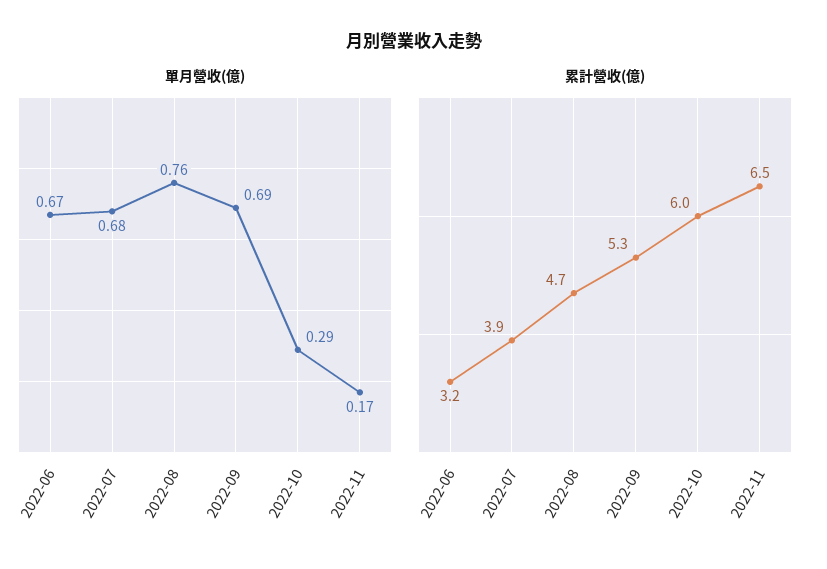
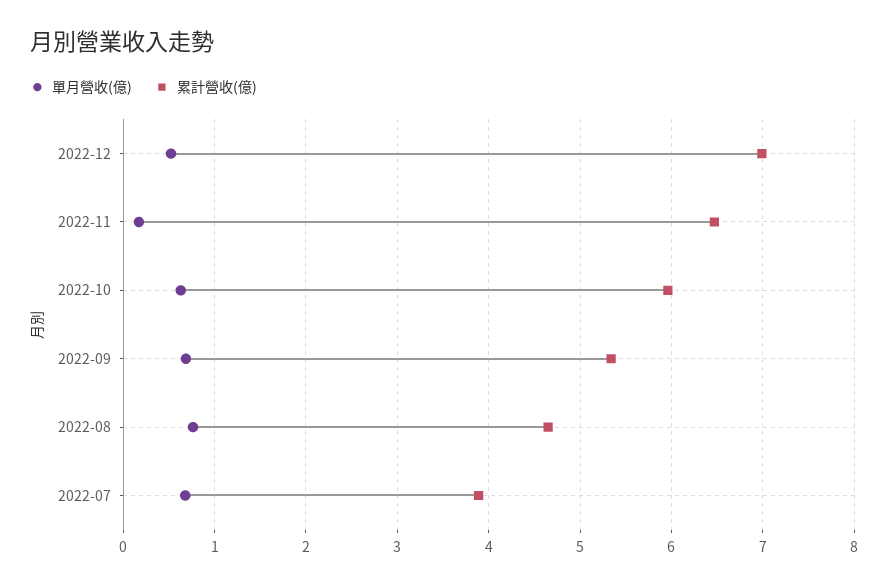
單月營收(億), 2022-06: 0.67 -> none
單月營收(億), 2022-10: 0.29 -> 0.6
累計營收(億), 2022-06: 3.2 -> none
單月營收(億), 2022-12: none -> 0.5
累計營收(億), 2022-12: none -> 7

